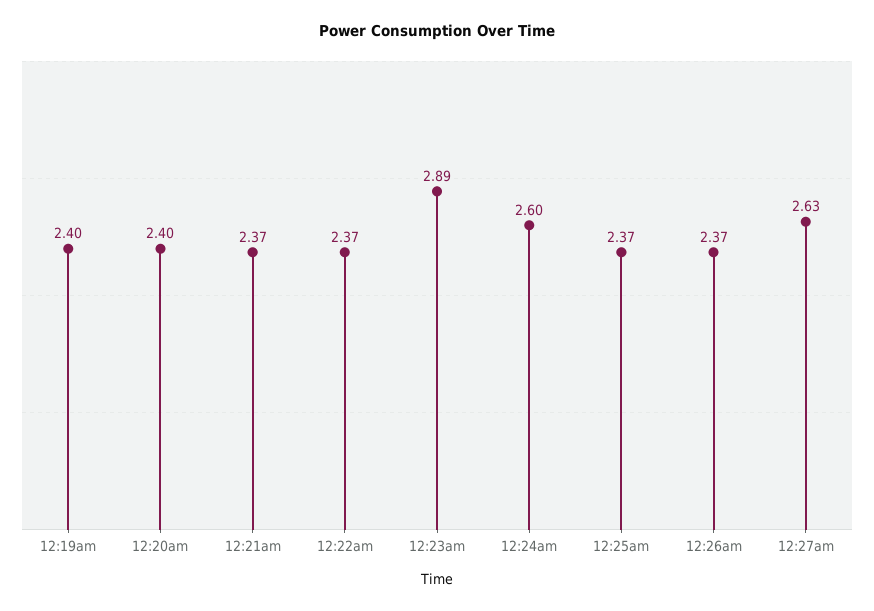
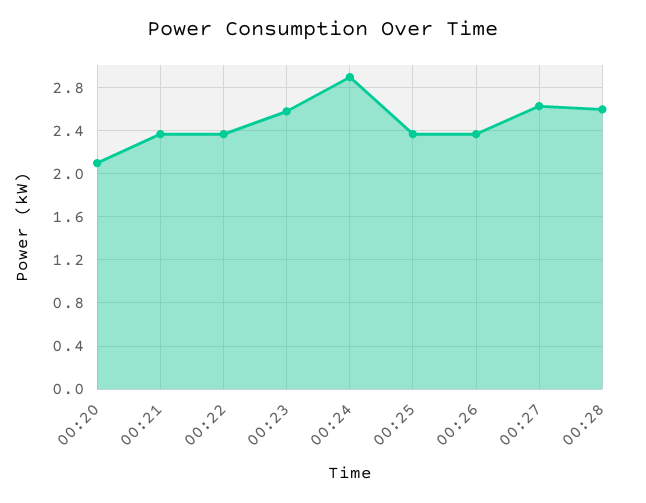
12:19am: 2.4 -> none
12:20am: 2.4 -> 2.1
12:23am: 2.89 -> 2.6
12:24am: 2.6 -> 2.9
00:28: none -> 2.6

